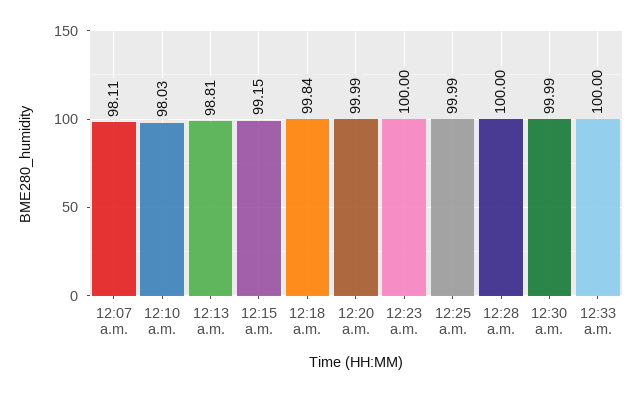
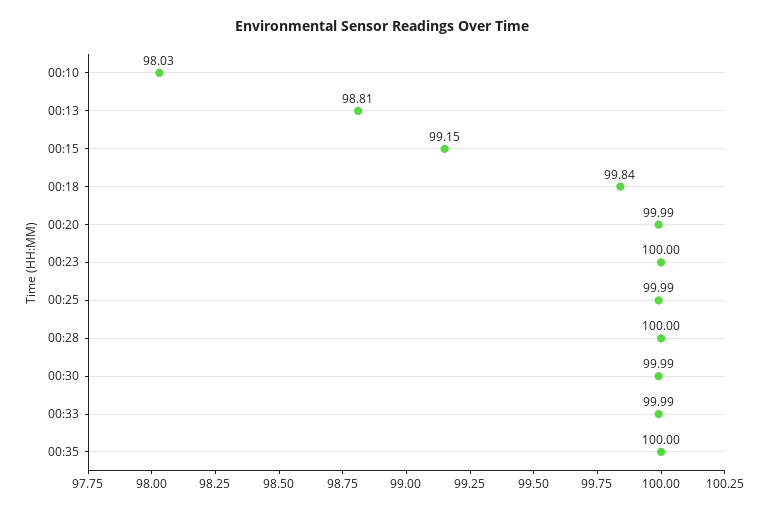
12:07 a.m.: 98.11 -> none
12:33 a.m.: 100 -> 99.99
00:35: none -> 100

